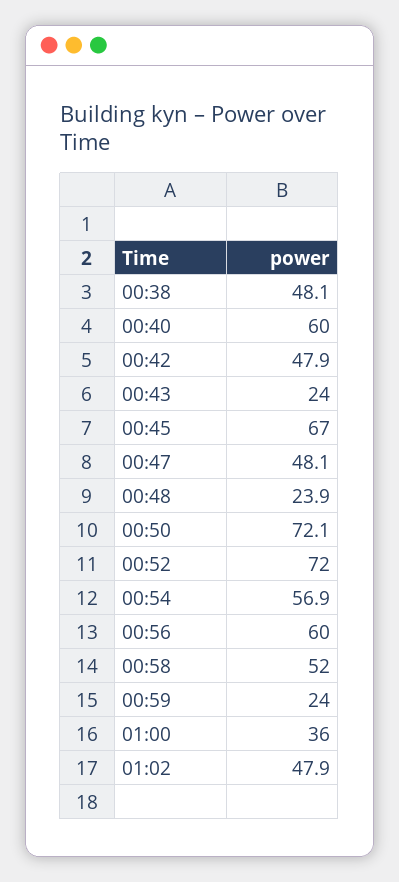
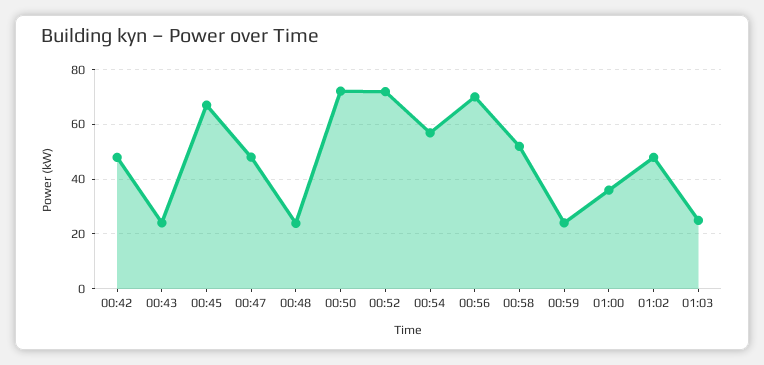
00:38: 48.1 -> none
00:40: 60 -> none
00:56: 60 -> 70
01:03: none -> 25

